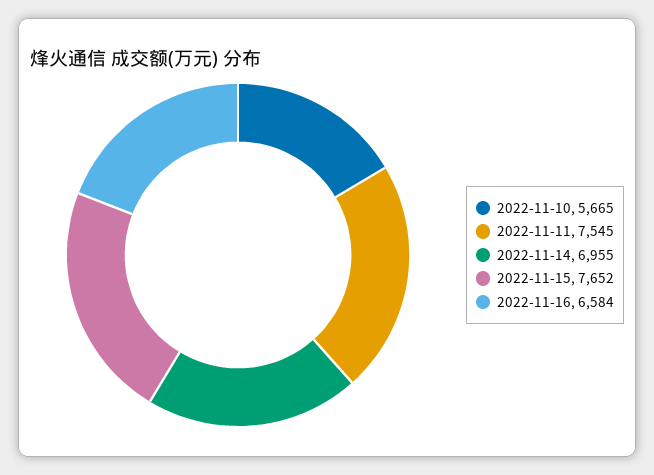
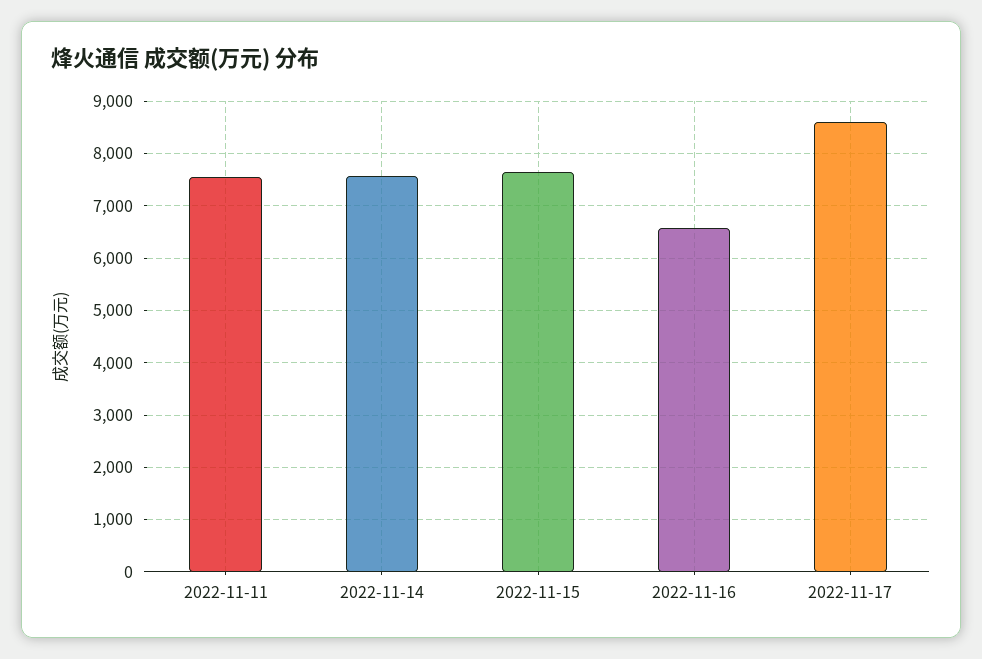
2022-11-10: 5665 -> none
2022-11-14: 6955 -> 7600
2022-11-17: none -> 8600

